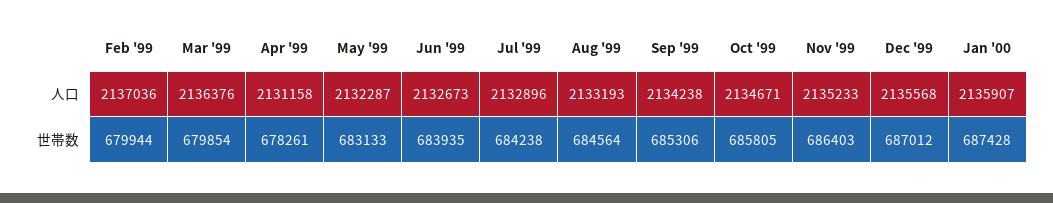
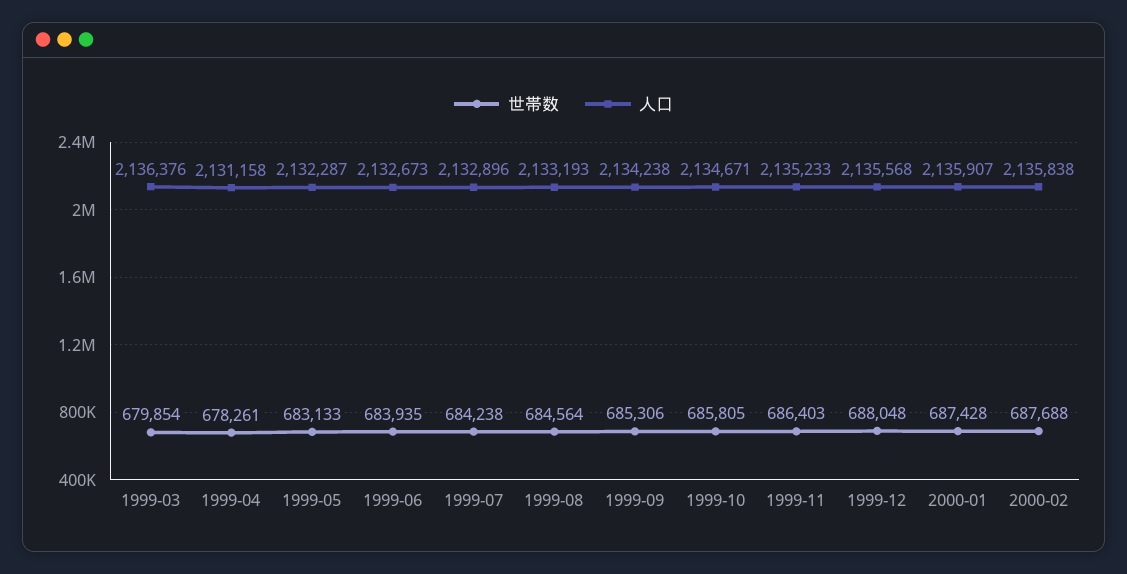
人口, Feb '99: 2137036 -> none
世帯数, Feb '99: 679944 -> none
世帯数, Dec '99: 687012 -> 688048
世帯数, 2000-02: none -> 687688
人口, 2000-02: none -> 2135838

